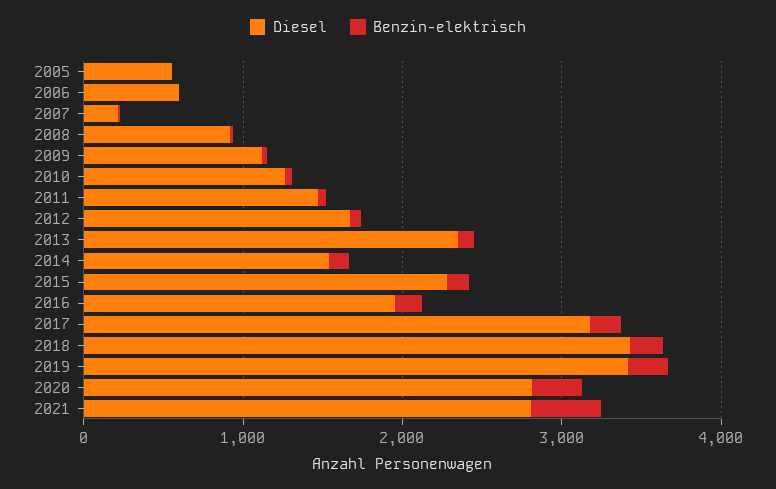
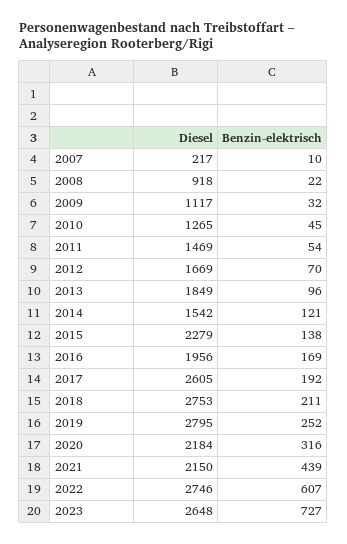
Diesel, 2005: 600 -> none
Benzin-elektrisch, 2005: 0 -> none
Diesel, 2006: 600 -> none
Benzin-elektrisch, 2006: 0 -> none
Diesel, 2013: 2400 -> 1849
Diesel, 2017: 3200 -> 2605
Diesel, 2018: 3400 -> 2753
Diesel, 2019: 3400 -> 2795
Diesel, 2020: 2800 -> 2184
Diesel, 2021: 2800 -> 2150
Diesel, 2022: none -> 2746
Benzin-elektrisch, 2022: none -> 607
Diesel, 2023: none -> 2648
Benzin-elektrisch, 2023: none -> 727

